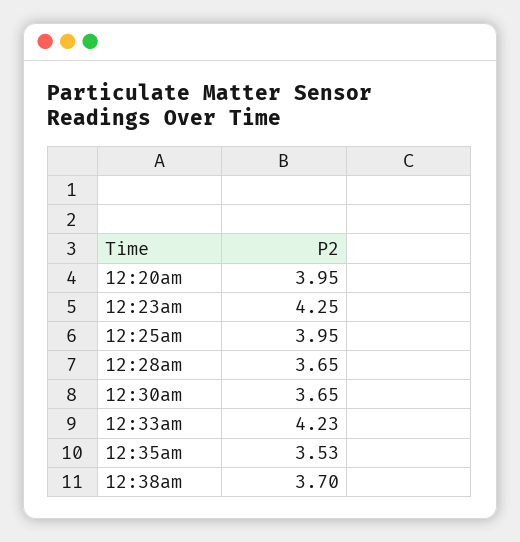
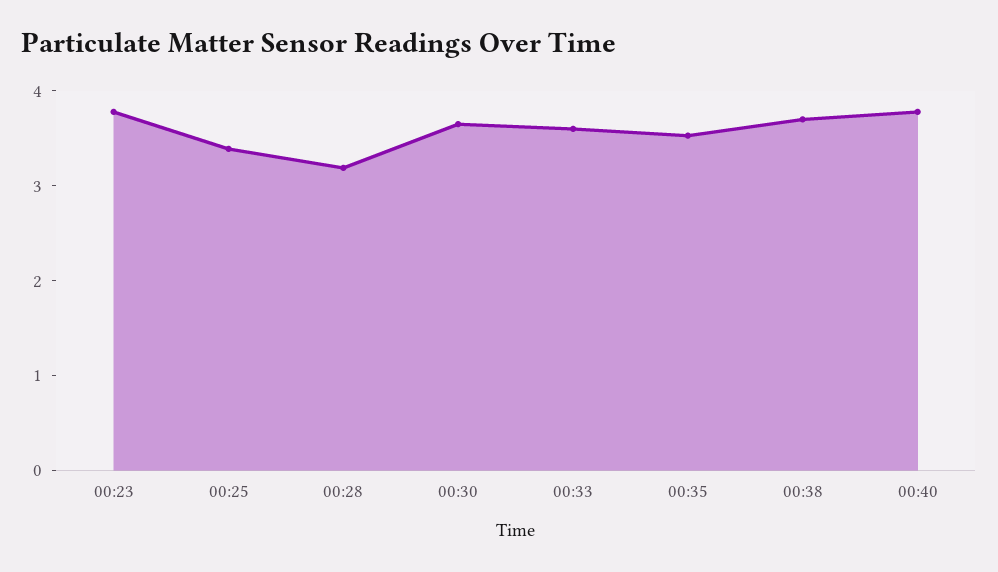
12:20am: 3.95 -> none
12:23am: 4.25 -> 3.8
12:25am: 3.95 -> 3.4
12:28am: 3.65 -> 3.2
12:33am: 4.23 -> 3.6
00:40: none -> 3.8

